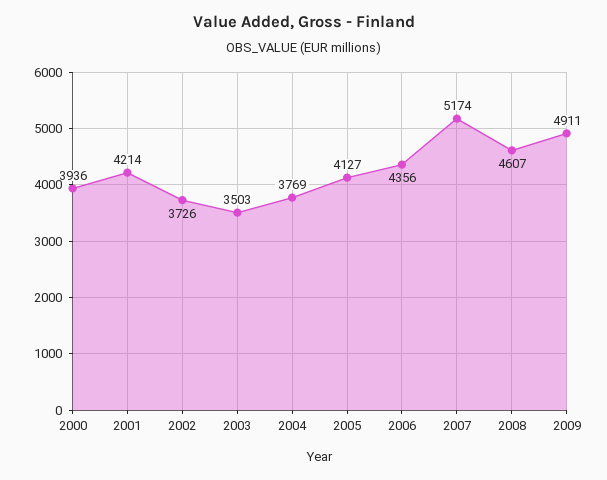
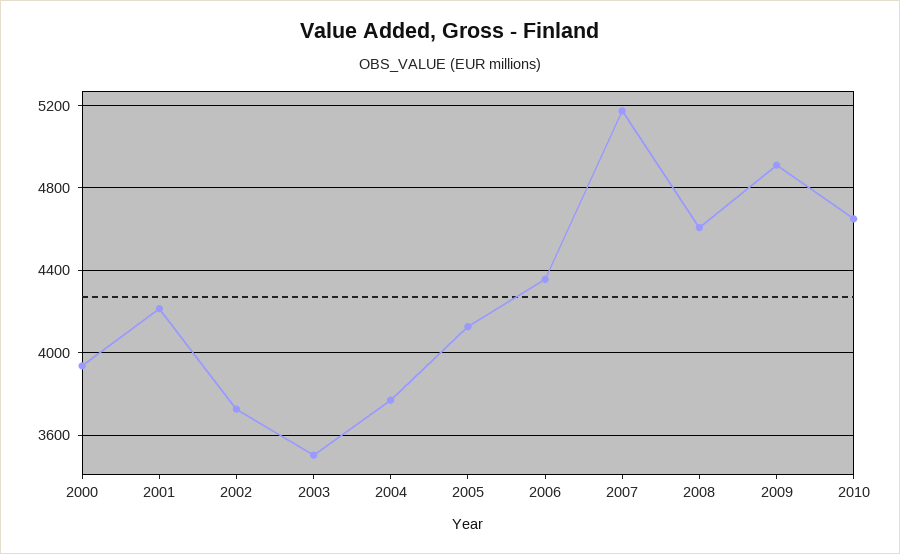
2010: none -> 4650

